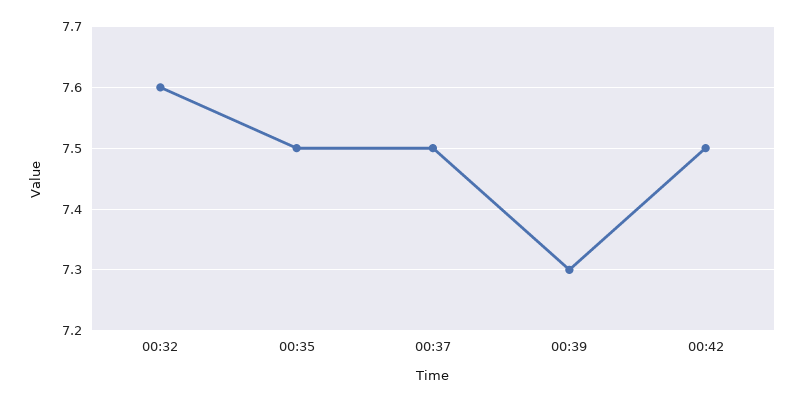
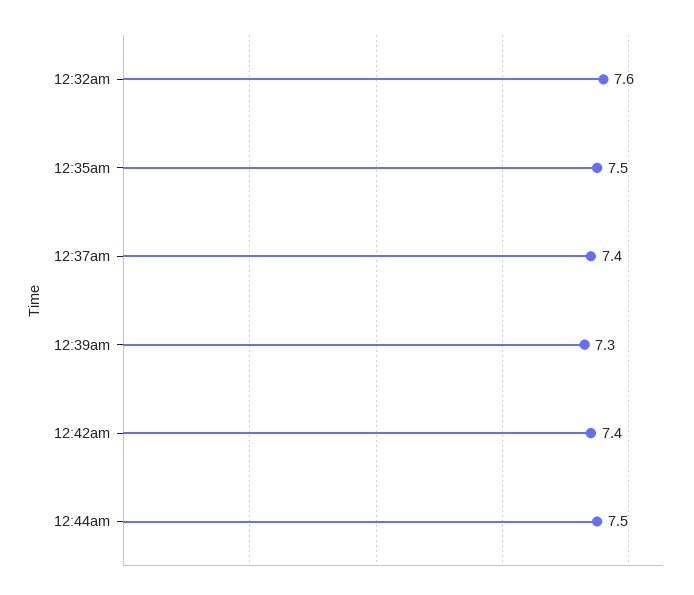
00:37: 7.5 -> 7.4
00:42: 7.5 -> 7.4
12:44am: none -> 7.5

